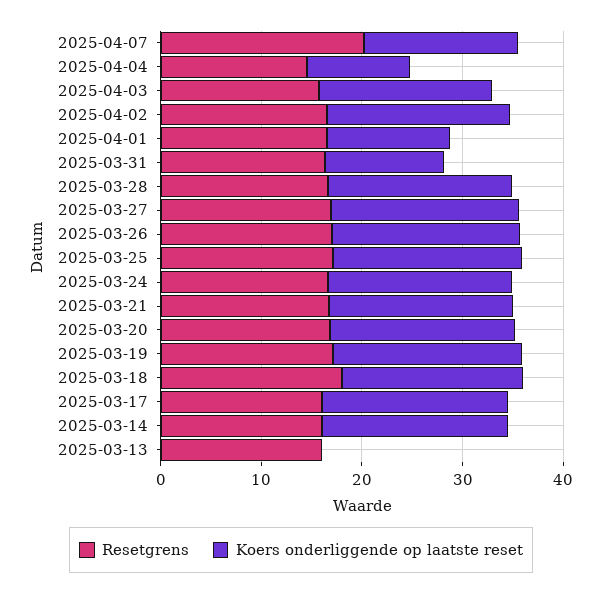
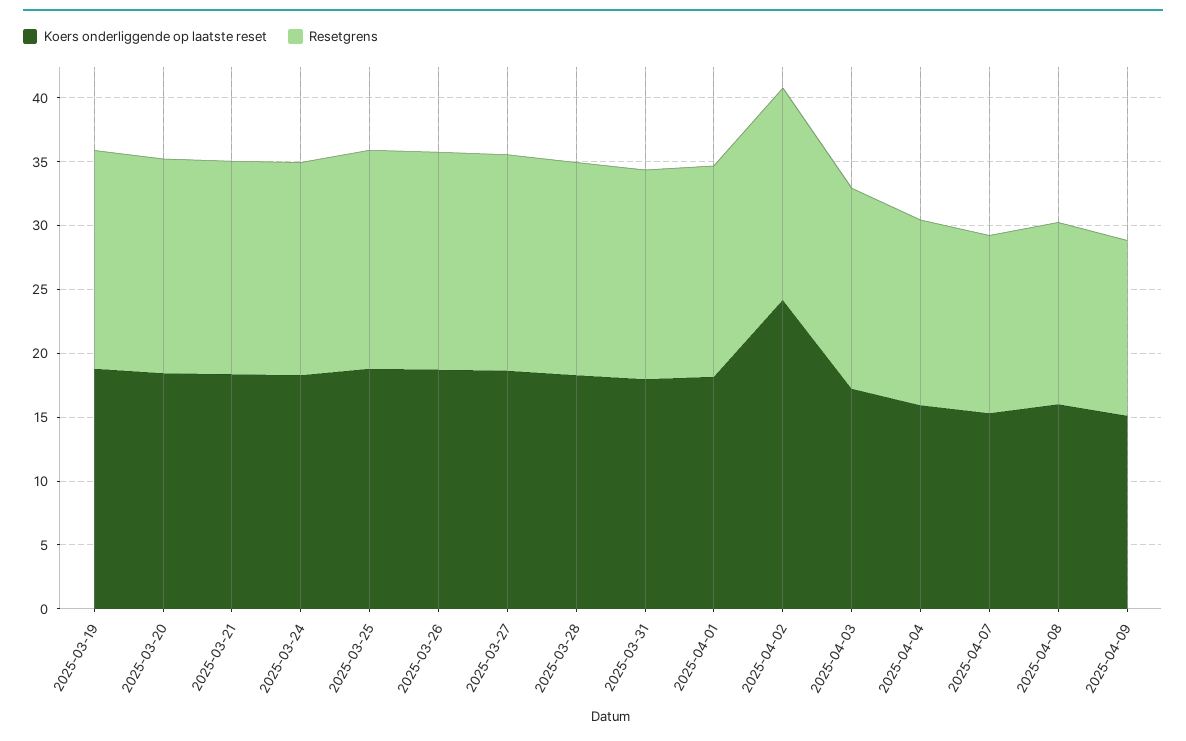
Resetgrens, 2025-04-07: 20 -> 14
Koers onderliggende op laatste reset, 2025-04-04: 10 -> 16
Koers onderliggende op laatste reset, 2025-04-02: 18 -> 24
Koers onderliggende op laatste reset, 2025-04-01: 12 -> 18
Koers onderliggende op laatste reset, 2025-03-31: 12 -> 18
Resetgrens, 2025-03-18: 18 -> none
Koers onderliggende op laatste reset, 2025-03-18: 18 -> none
Resetgrens, 2025-03-17: 16 -> none
Koers onderliggende op laatste reset, 2025-03-17: 18 -> none
Resetgrens, 2025-03-14: 16 -> none
Koers onderliggende op laatste reset, 2025-03-14: 18 -> none
Resetgrens, 2025-03-13: 16 -> none
Koers onderliggende op laatste reset, 2025-03-13: 0 -> none
Koers onderliggende op laatste reset, 2025-04-08: none -> 16
Resetgrens, 2025-04-08: none -> 14
Koers onderliggende op laatste reset, 2025-04-09: none -> 15
Resetgrens, 2025-04-09: none -> 14

